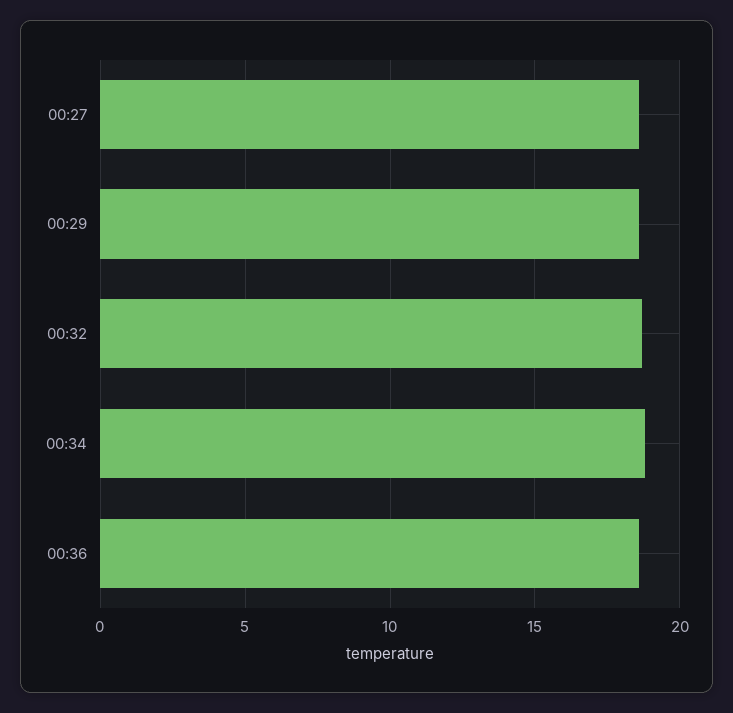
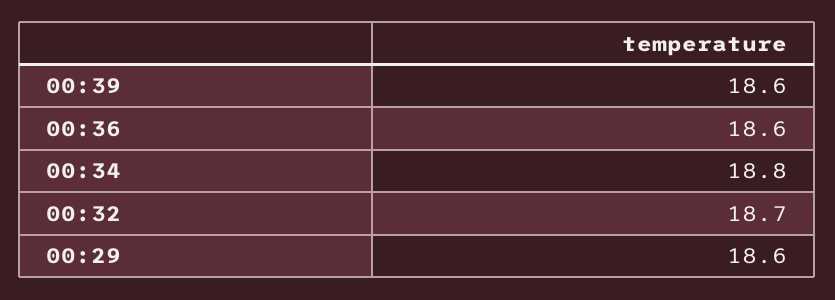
00:27: 18.5 -> none
00:39: none -> 18.6

